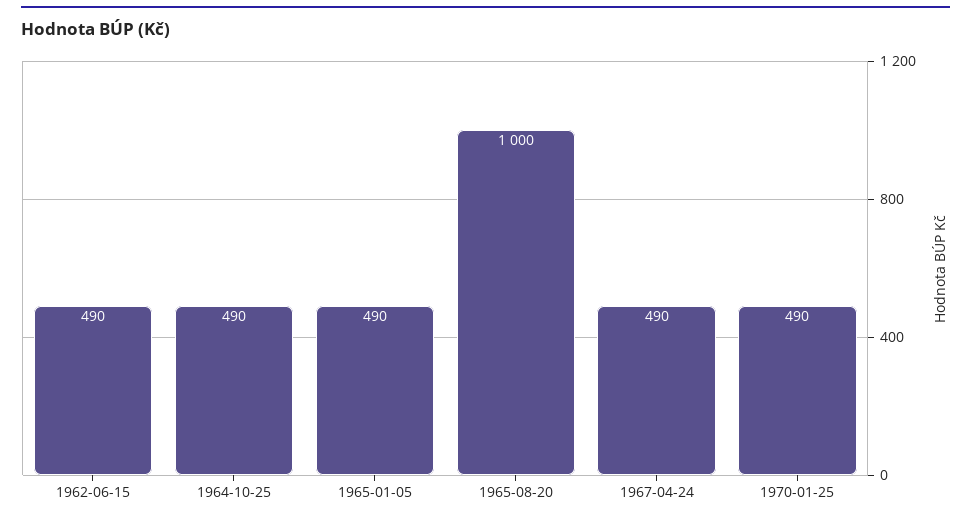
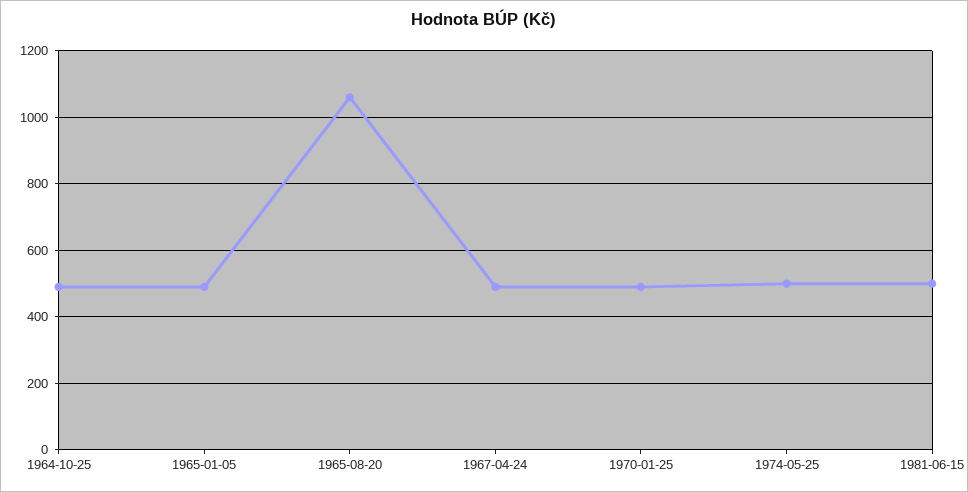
1962-06-15: 490 -> none
1965-08-20: 1000 -> 1060
1974-05-25: none -> 500
1981-06-15: none -> 500

